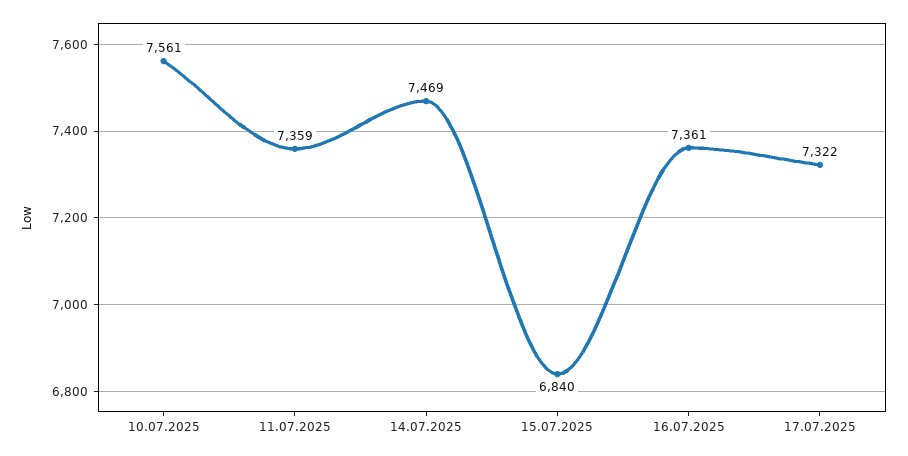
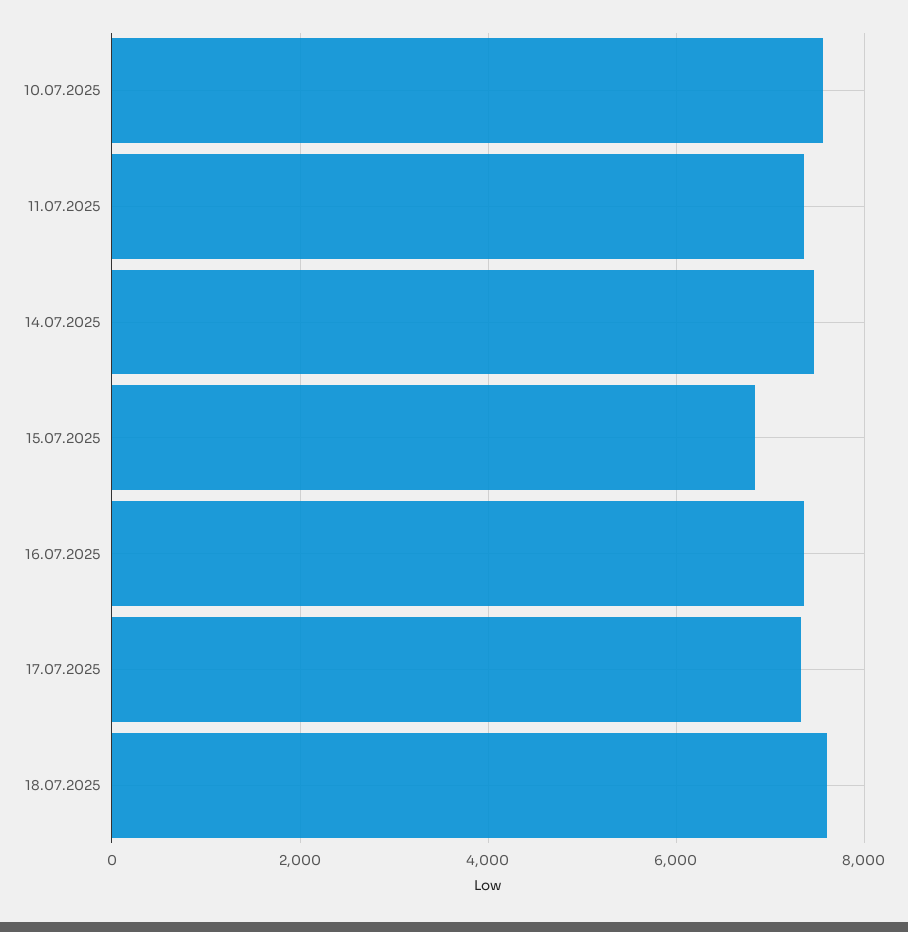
18.07.2025: none -> 7600

